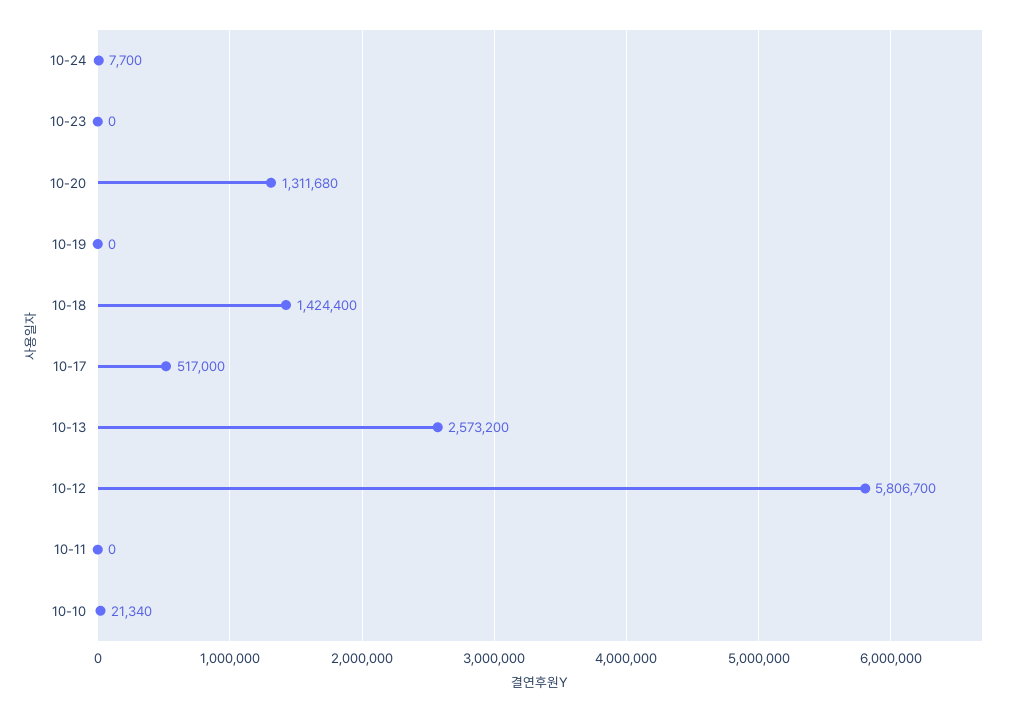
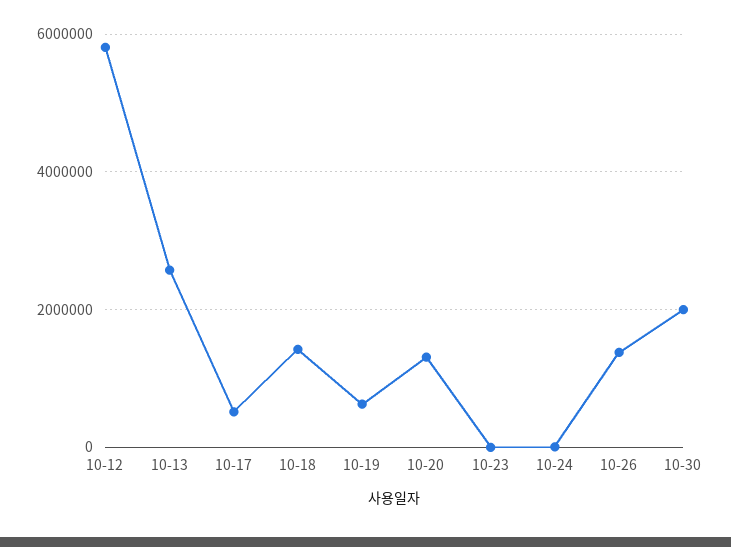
10-19: 0 -> 600000
10-11: 0 -> none
10-10: 21340 -> none
10-26: none -> 1400000
10-30: none -> 2000000

